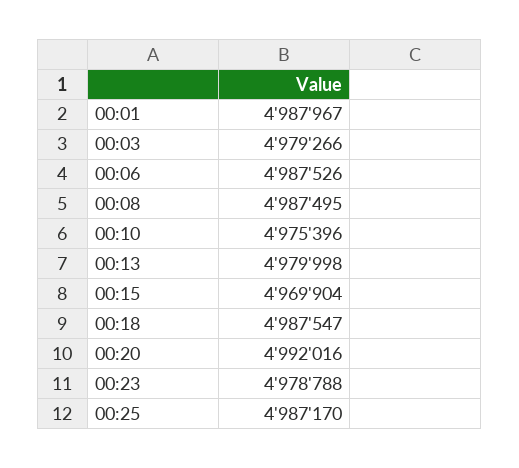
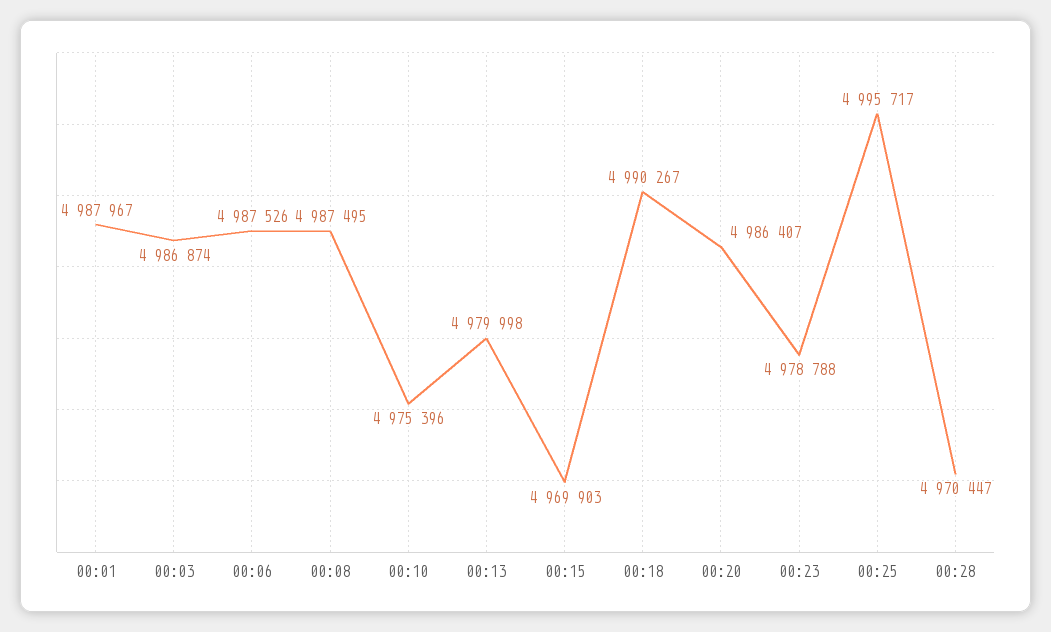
00:03: 4979266 -> 4986874
00:15: 4969904 -> 4969903
00:18: 4987547 -> 4990267
00:20: 4992016 -> 4986407
00:25: 4987170 -> 4995717
00:28: none -> 4970447

